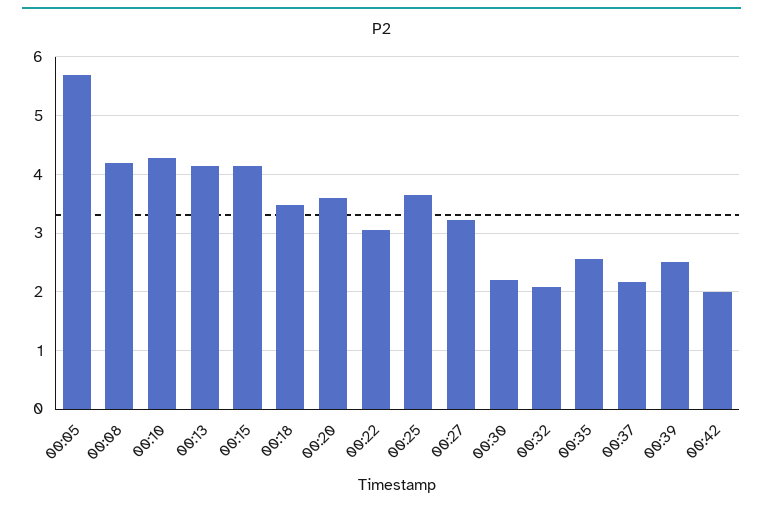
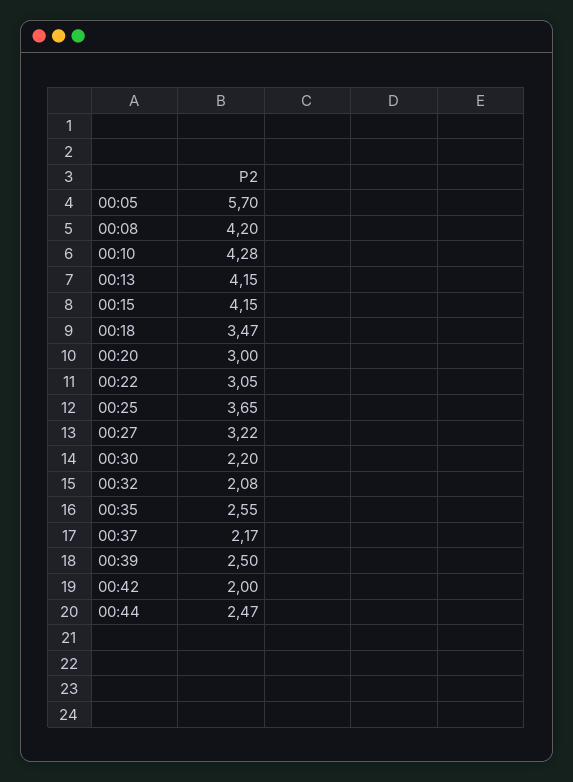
00:20: 3.6 -> 3
00:44: none -> 2.47

